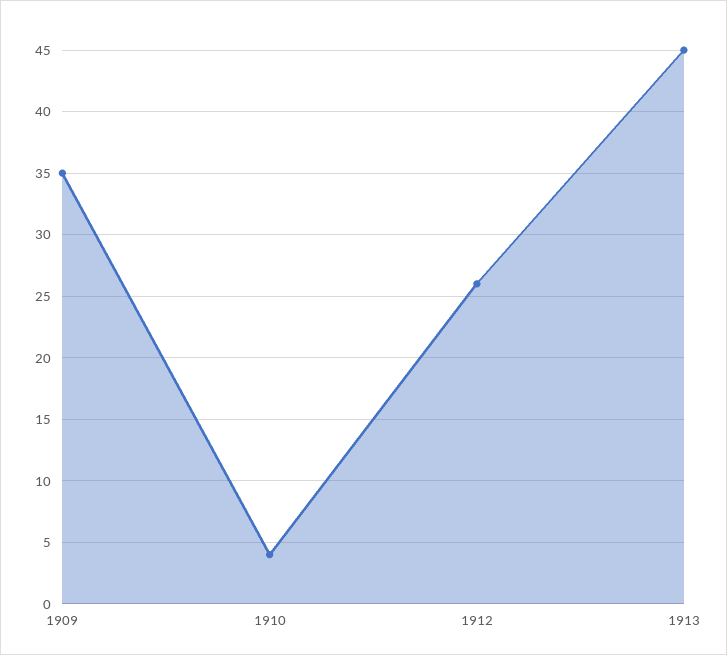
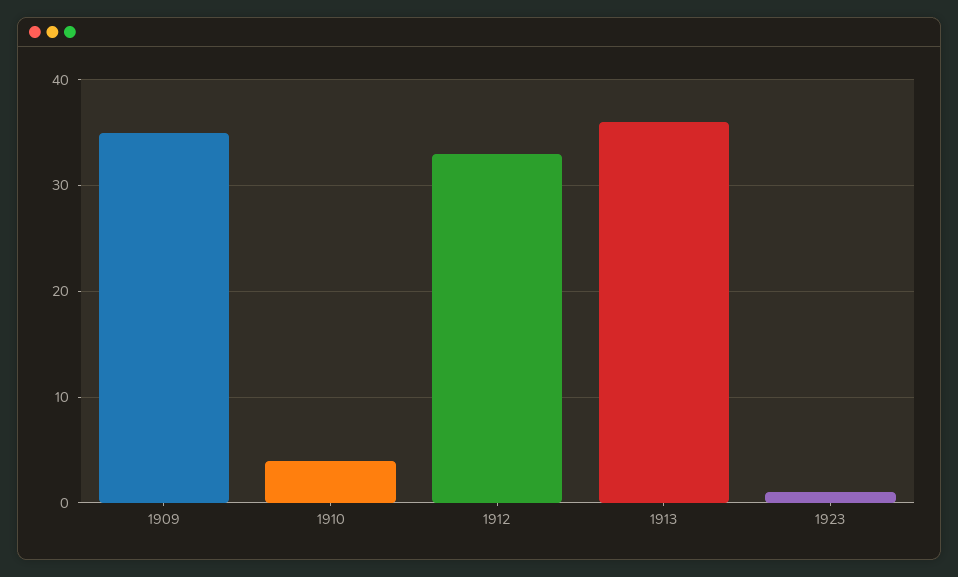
1912: 26 -> 33
1913: 45 -> 36
1923: none -> 1

